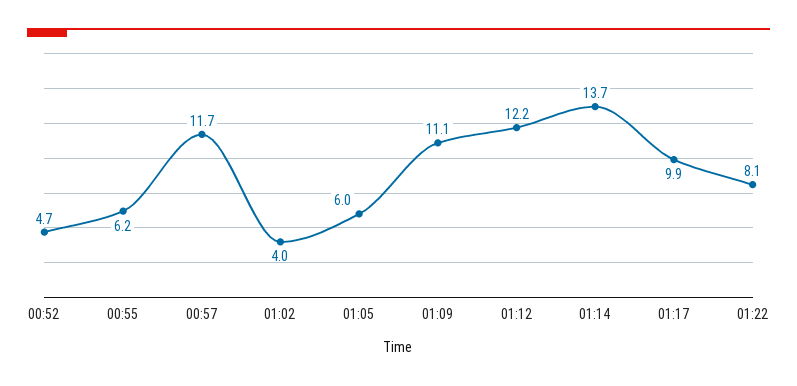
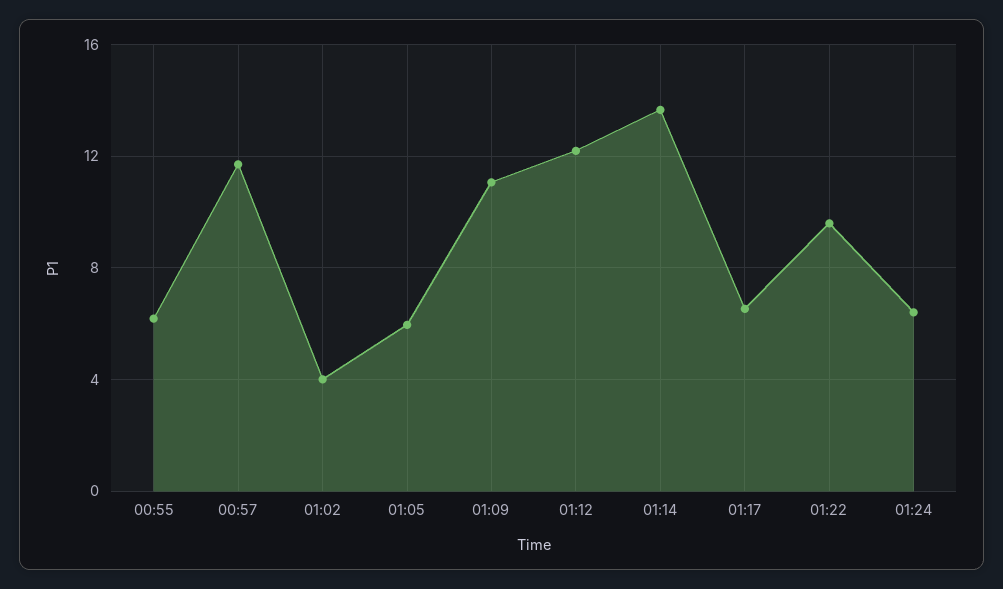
00:52: 4.7 -> none
01:17: 9.9 -> 6.5
01:22: 8.1 -> 9.5
01:24: none -> 6.5

